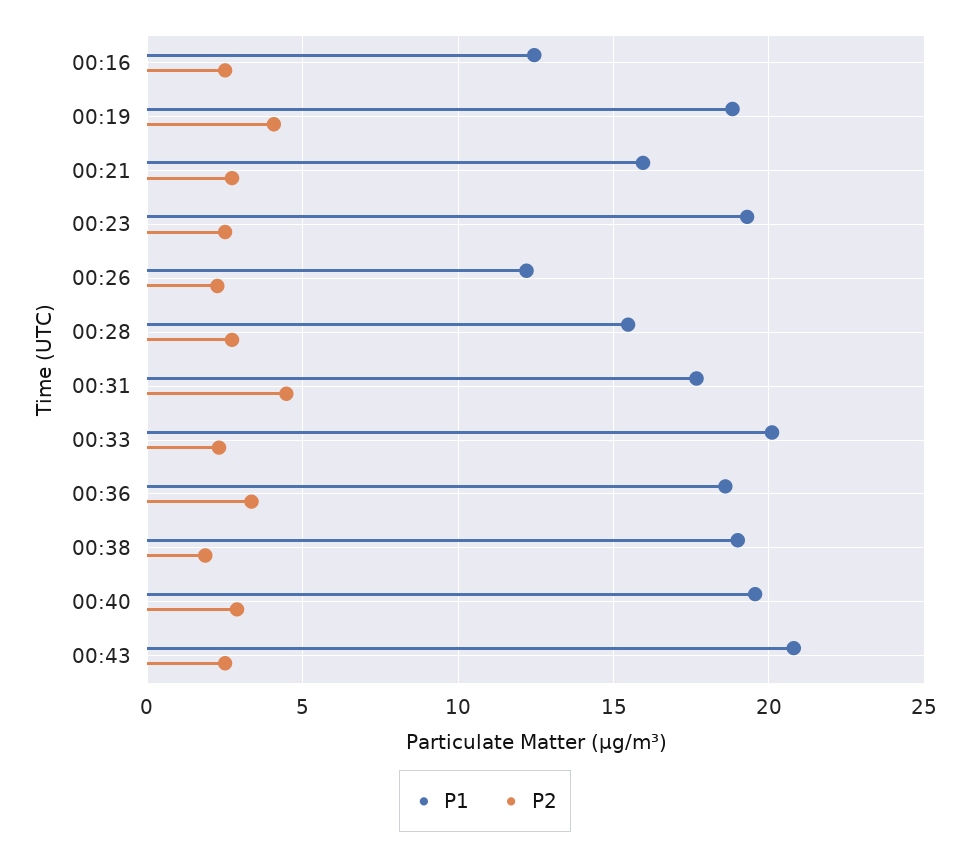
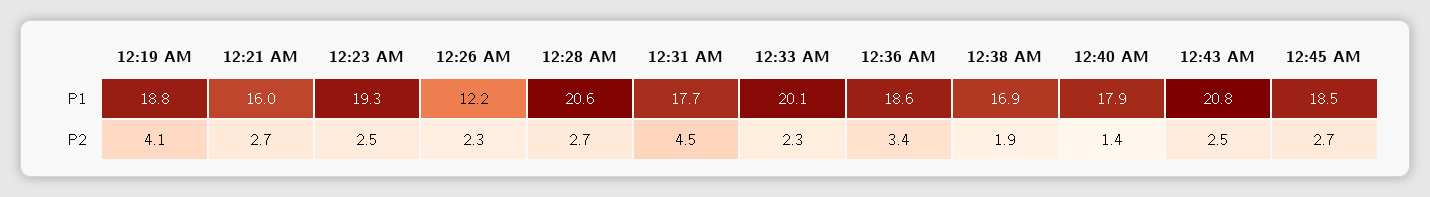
P1, 00:16: 12.5 -> none
P2, 00:16: 2.5 -> none
P1, 00:28: 15.5 -> 20.6
P1, 00:38: 19 -> 16.9
P1, 00:40: 19.5 -> 17.9
P2, 00:40: 3 -> 1.4
P1, 12:45 AM: none -> 18.5
P2, 12:45 AM: none -> 2.7

